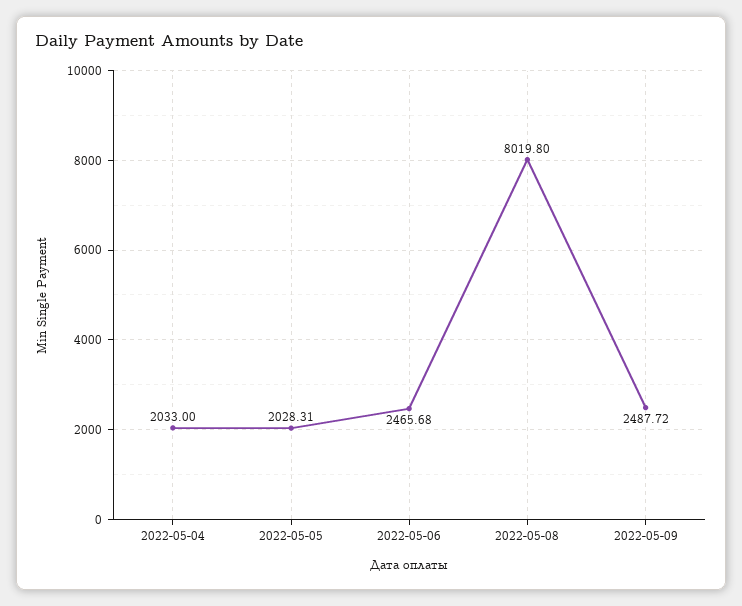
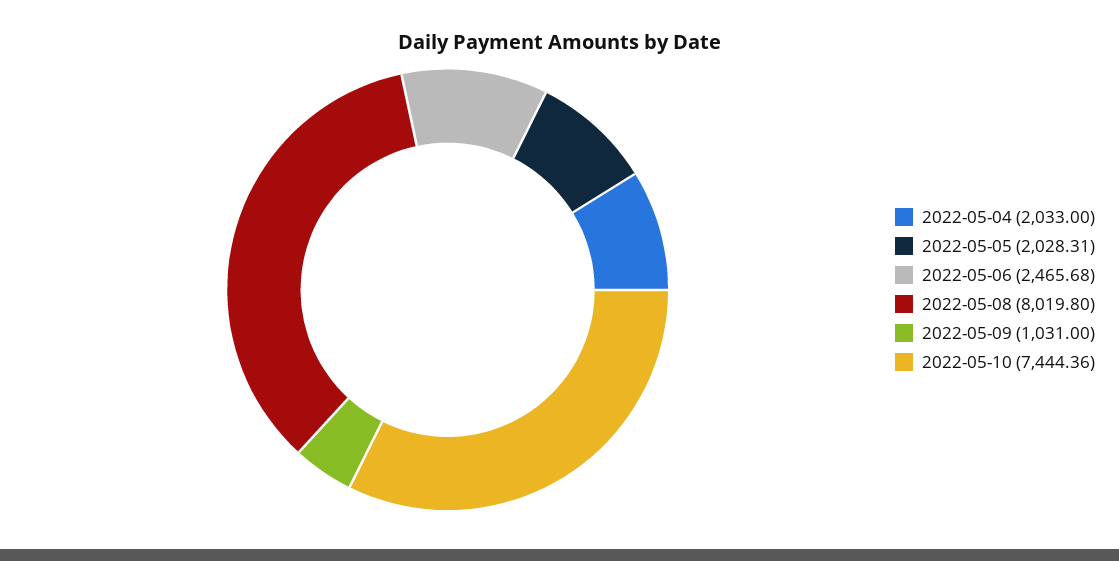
2022-05-09: 2487.72 -> 1031
2022-05-10: none -> 7444.36

